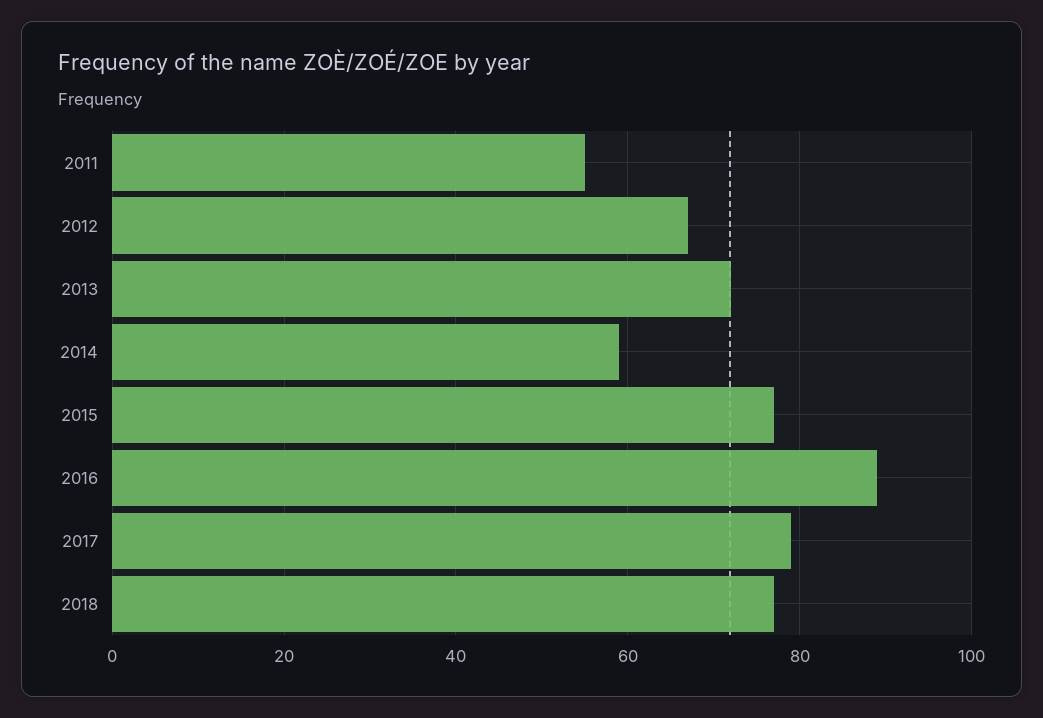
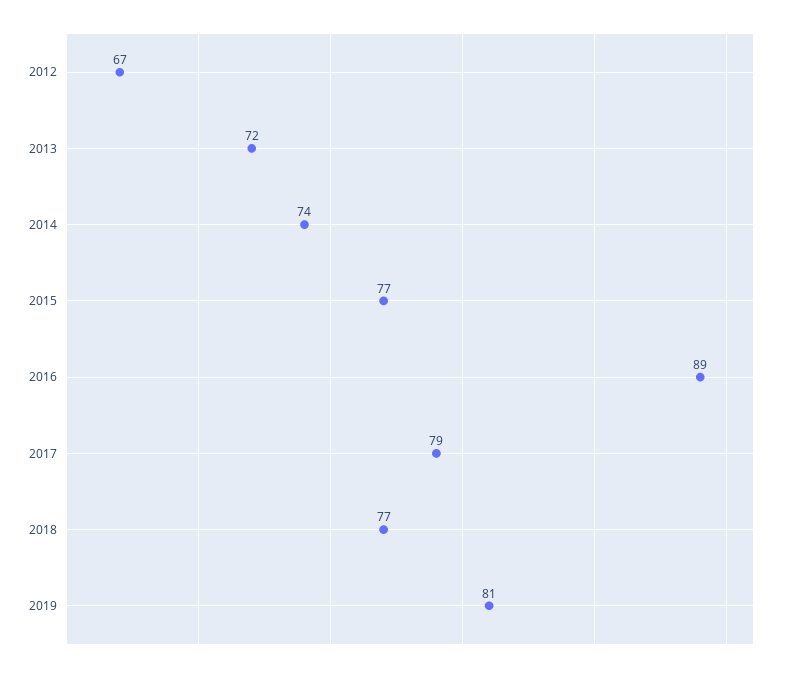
2011: 55 -> none
2014: 60 -> 74
2019: none -> 81

